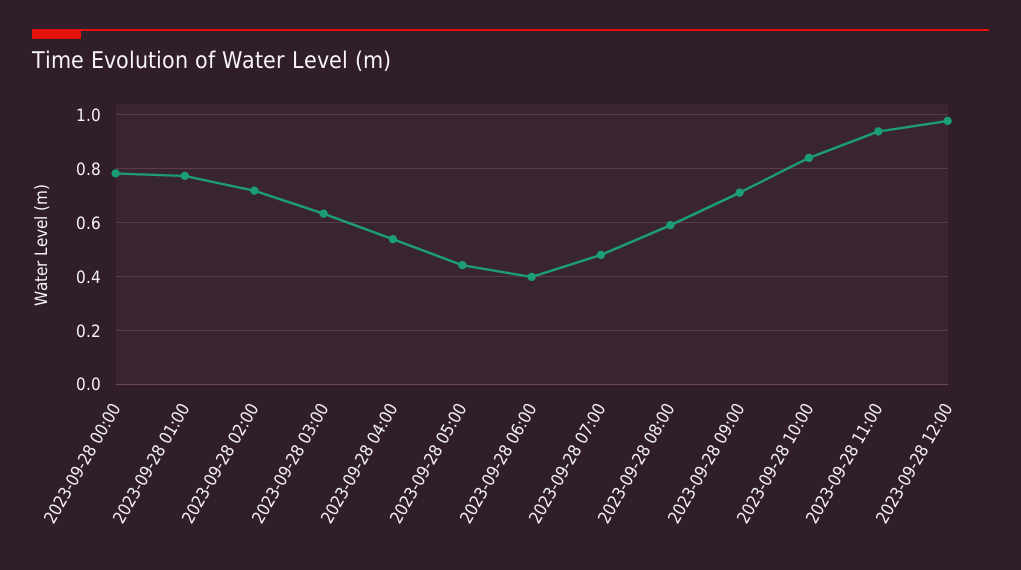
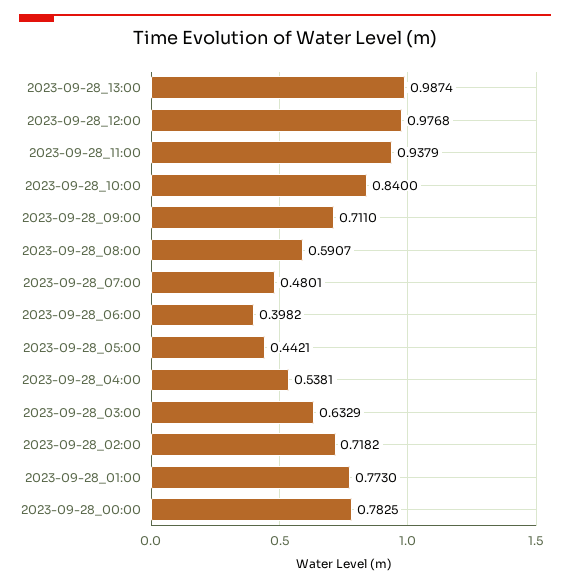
2023-09-28_13:00: none -> 0.9874

